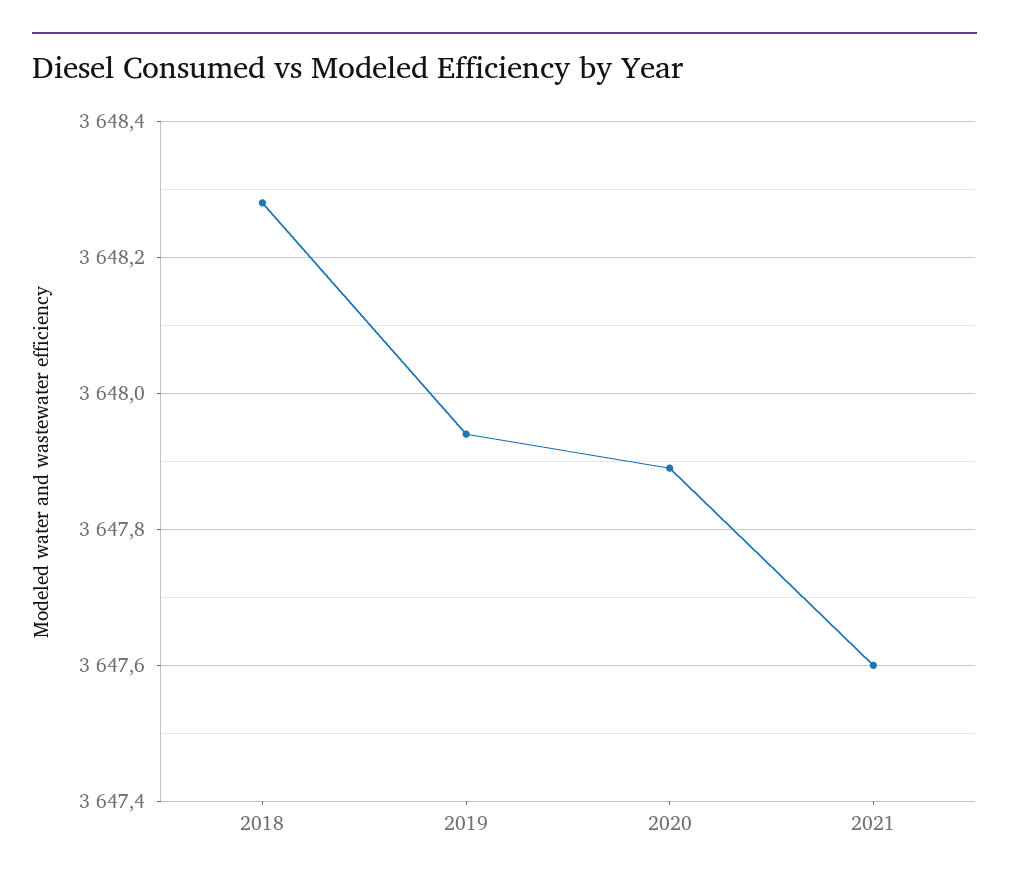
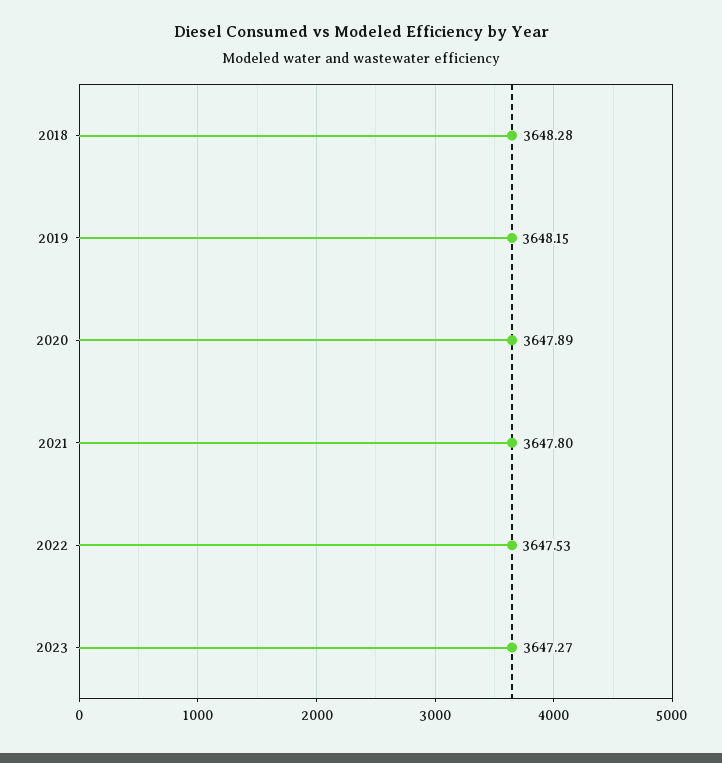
2019: 3647.95 -> 3648.15
2021: 3647.6 -> 3647.8
2022: none -> 3647.53
2023: none -> 3647.27

